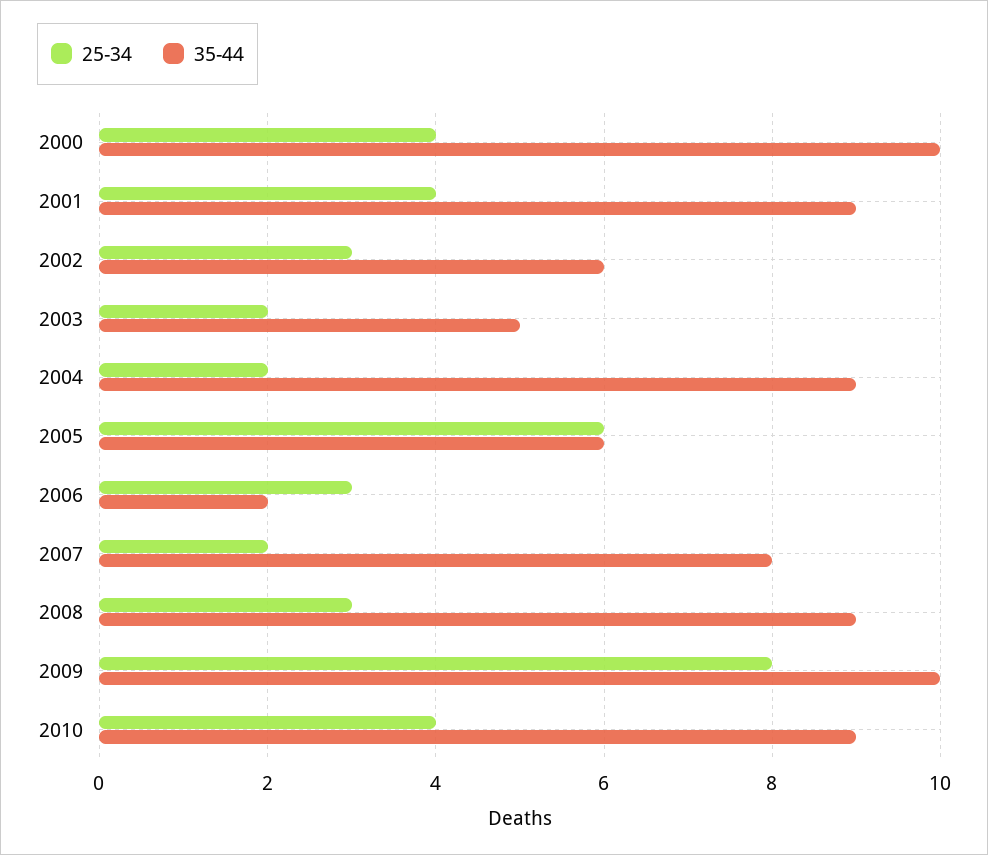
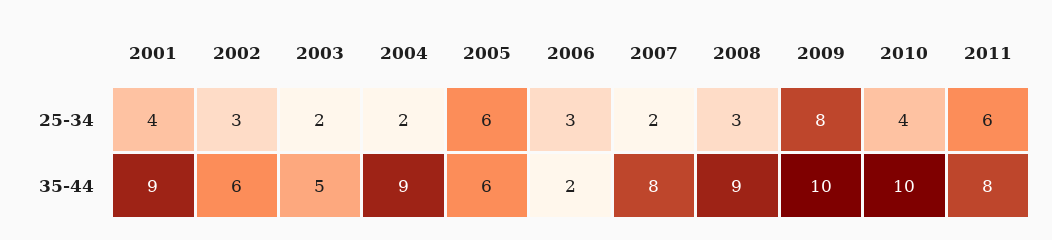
25-34, 2000: 4 -> none
35-44, 2000: 10 -> none
35-44, 2010: 9 -> 10
25-34, 2011: none -> 6
35-44, 2011: none -> 8

